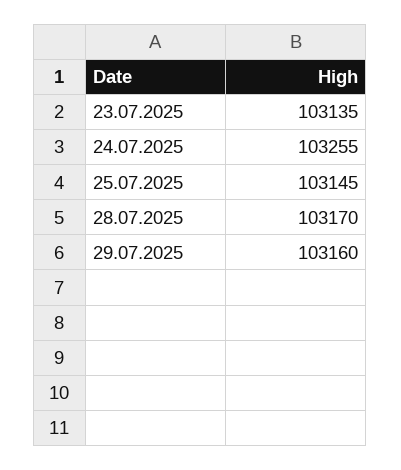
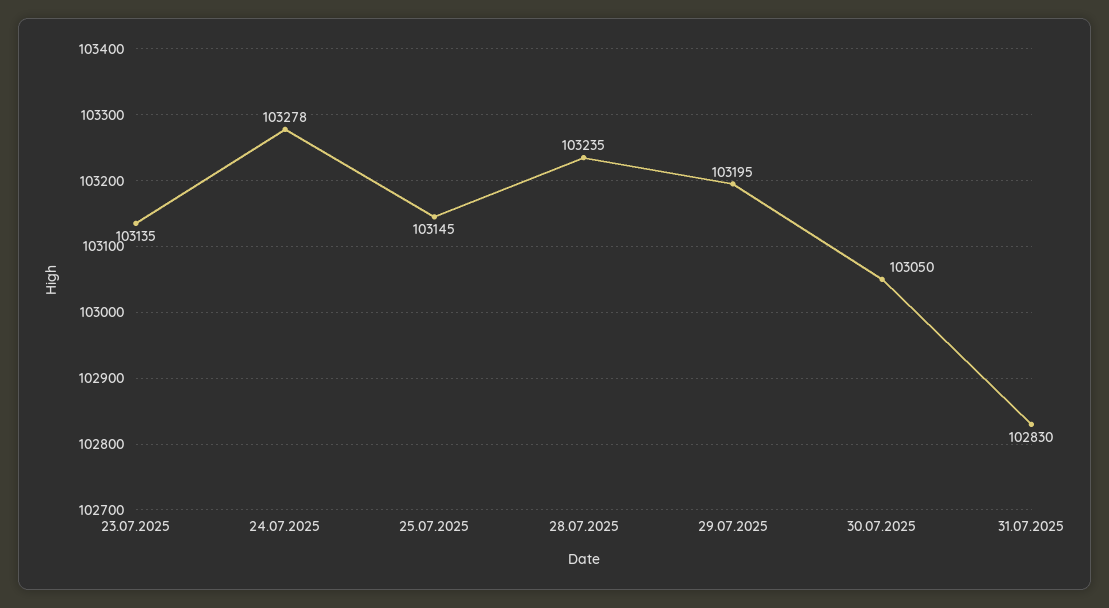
24.07.2025: 103255 -> 103278
28.07.2025: 103170 -> 103235
29.07.2025: 103160 -> 103195
30.07.2025: none -> 103050
31.07.2025: none -> 102830

